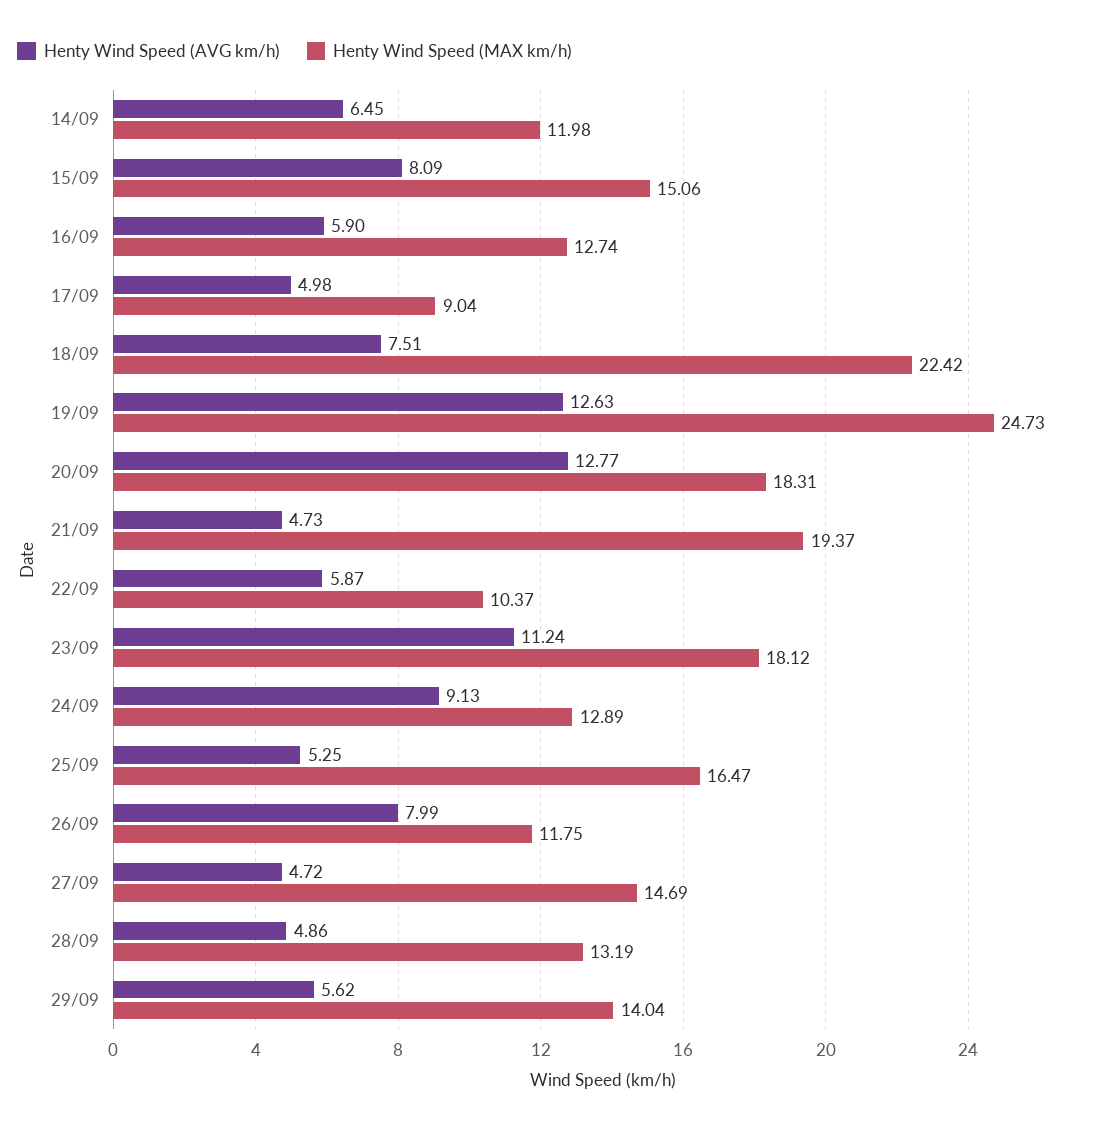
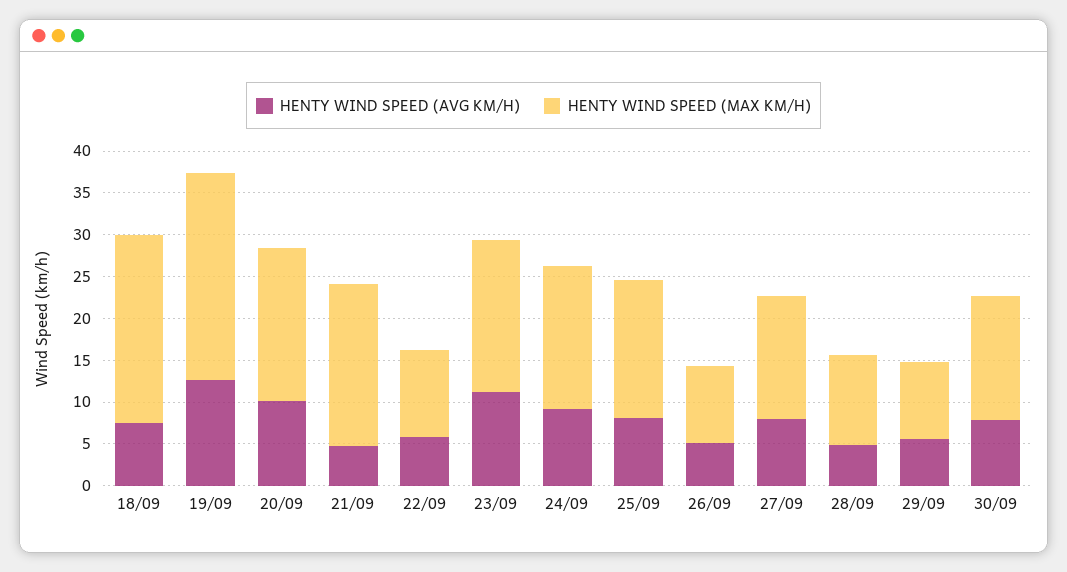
Henty Wind Speed (AVG km/h), 14/09: 6.45 -> none
Henty Wind Speed (MAX km/h), 14/09: 11.98 -> none
Henty Wind Speed (AVG km/h), 15/09: 8.09 -> none
Henty Wind Speed (MAX km/h), 15/09: 15.06 -> none
Henty Wind Speed (AVG km/h), 16/09: 5.9 -> none
Henty Wind Speed (MAX km/h), 16/09: 12.74 -> none
Henty Wind Speed (AVG km/h), 17/09: 4.98 -> none
Henty Wind Speed (MAX km/h), 17/09: 9.04 -> none
Henty Wind Speed (AVG km/h), 20/09: 12.77 -> 10
Henty Wind Speed (MAX km/h), 24/09: 12.89 -> 17
Henty Wind Speed (AVG km/h), 25/09: 5.25 -> 8
Henty Wind Speed (AVG km/h), 26/09: 7.99 -> 5
Henty Wind Speed (MAX km/h), 26/09: 11.75 -> 9
Henty Wind Speed (AVG km/h), 27/09: 4.72 -> 8
Henty Wind Speed (MAX km/h), 28/09: 13.19 -> 11
Henty Wind Speed (MAX km/h), 29/09: 14.04 -> 9
Henty Wind Speed (AVG km/h), 30/09: none -> 8
Henty Wind Speed (MAX km/h), 30/09: none -> 15

